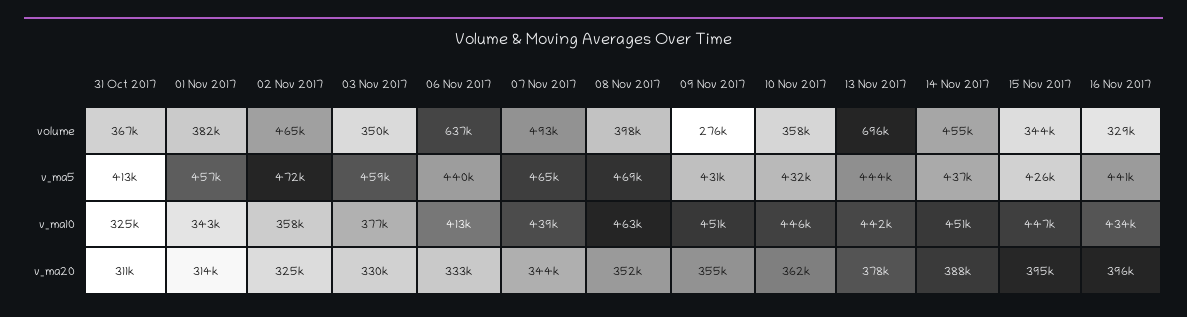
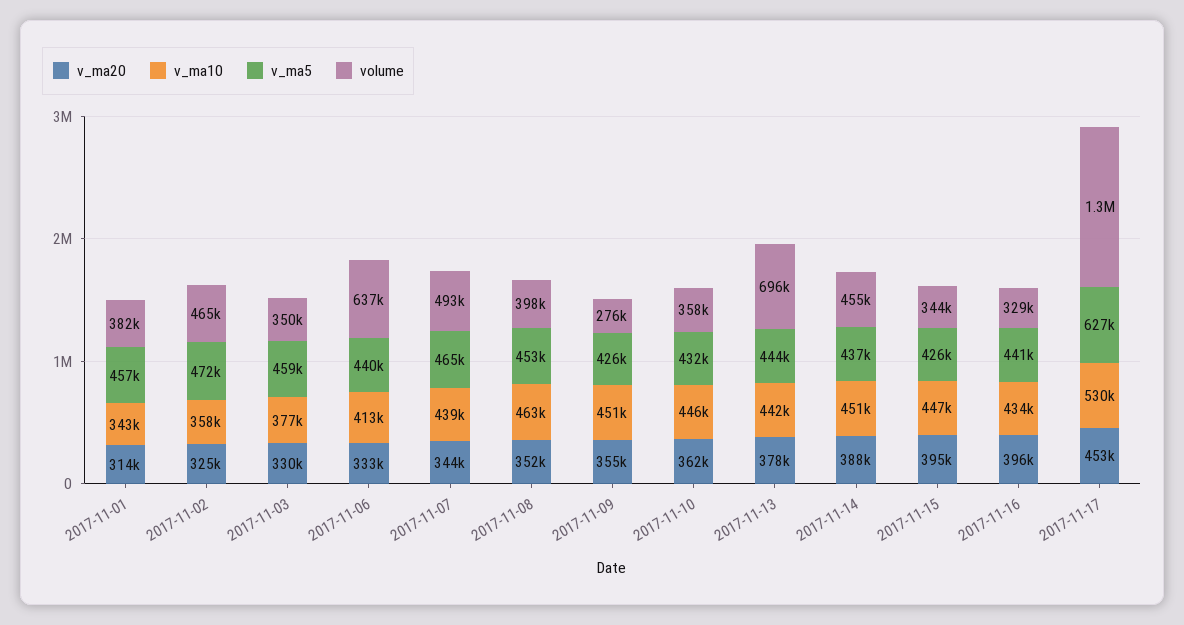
volume, 31 Oct 2017: 367000 -> none
v_ma5, 31 Oct 2017: 413000 -> none
v_ma5, 08 Nov 2017: 469000 -> 453000
v_ma5, 09 Nov 2017: 431000 -> 426000
v_ma10, 31 Oct 2017: 325000 -> none
v_ma20, 31 Oct 2017: 311000 -> none
v_ma20, 2017-11-17: none -> 453000
v_ma10, 2017-11-17: none -> 530000
v_ma5, 2017-11-17: none -> 627000
volume, 2017-11-17: none -> 1300000

